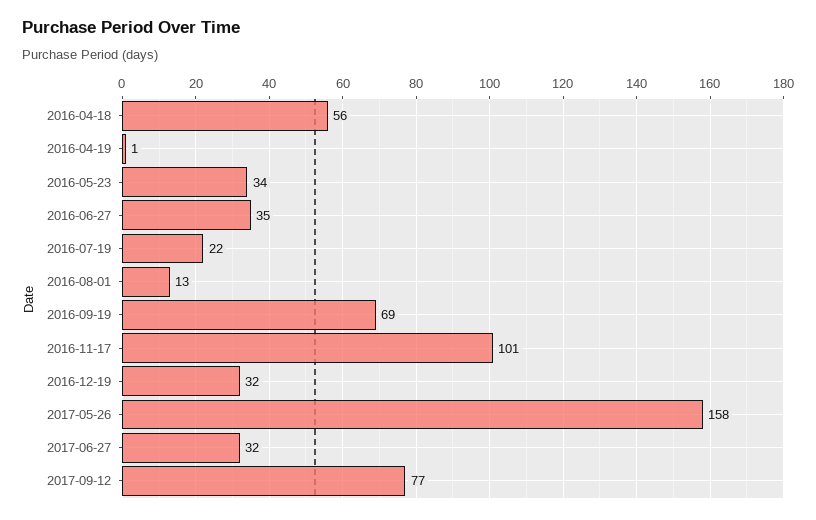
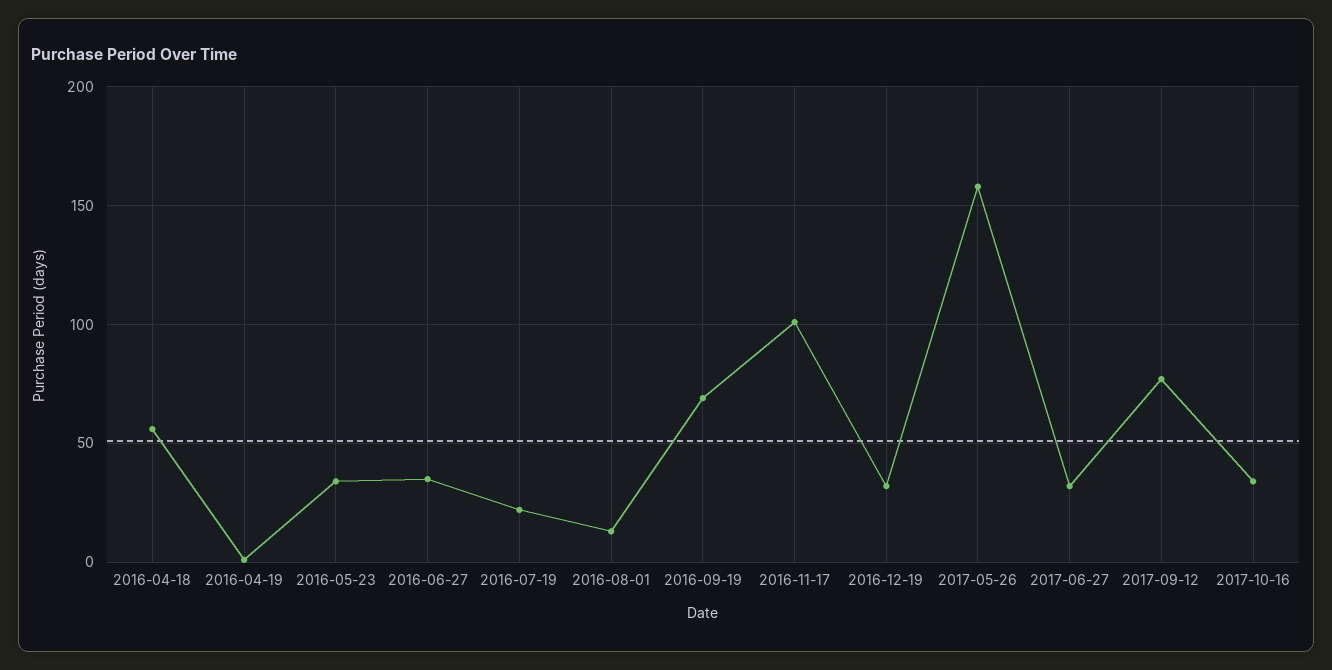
2017-10-16: none -> 35

